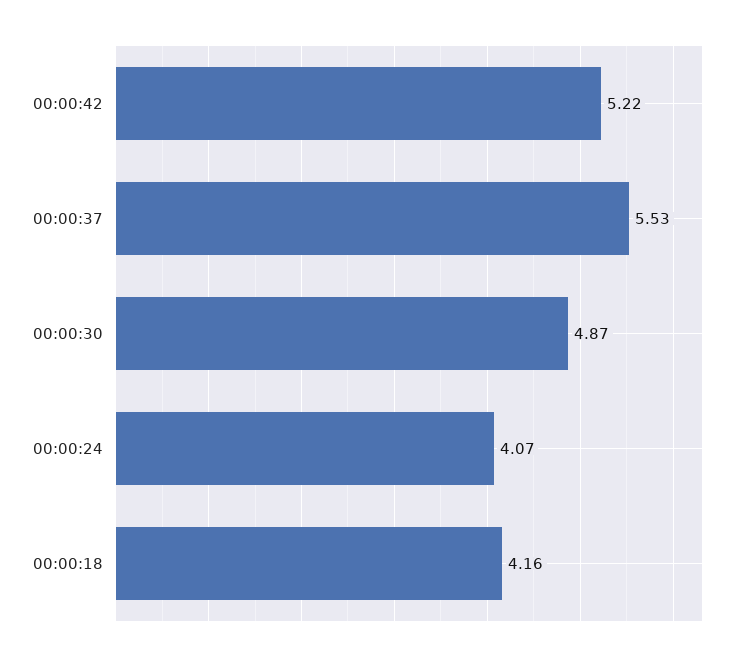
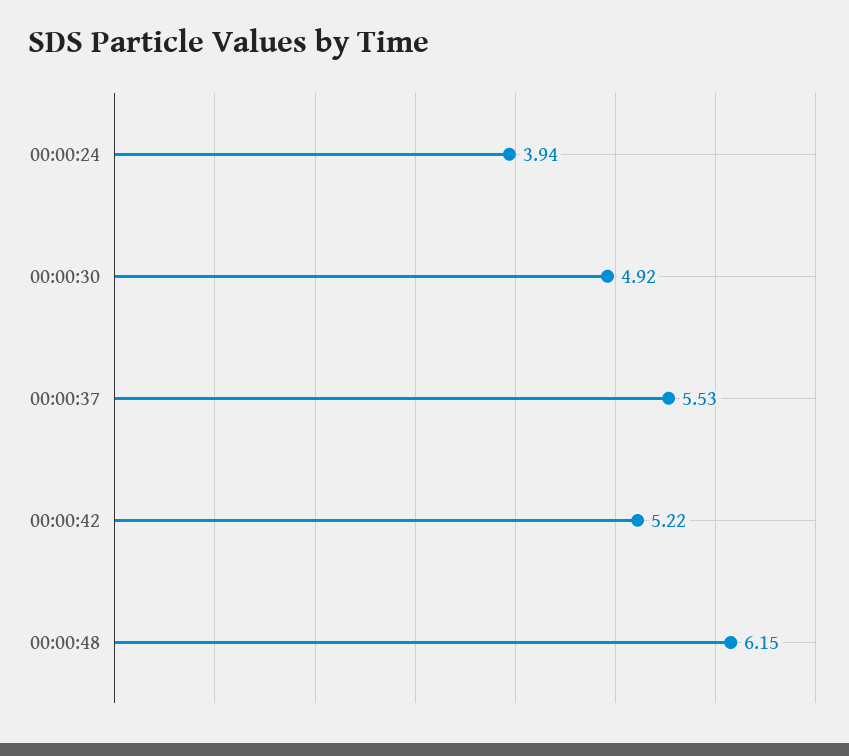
00:00:30: 4.87 -> 4.92
00:00:24: 4.07 -> 3.94
00:00:18: 4.16 -> none
00:00:48: none -> 6.15

